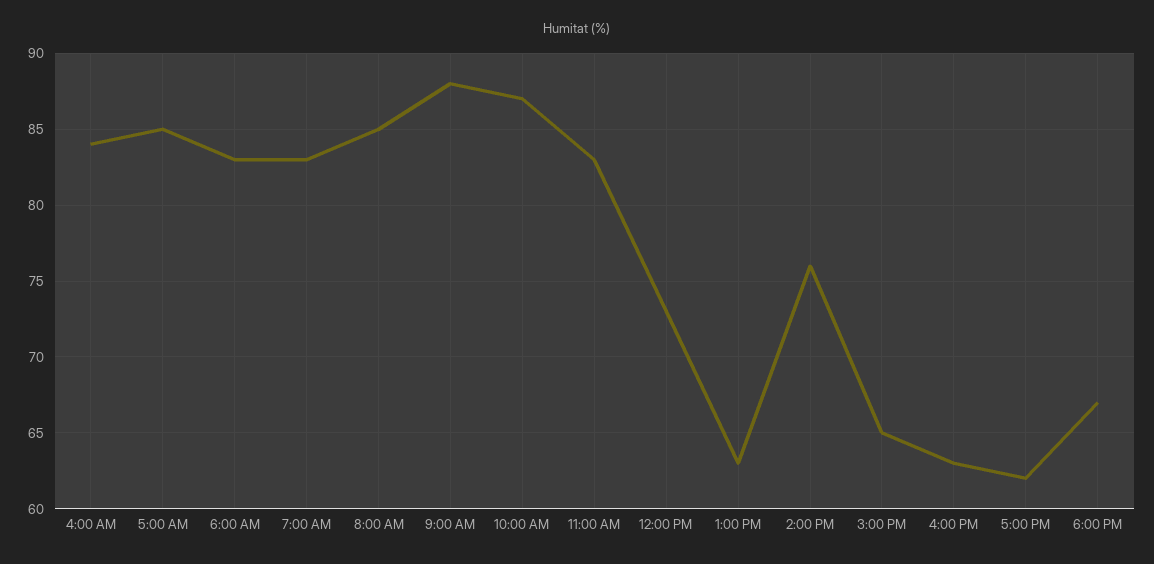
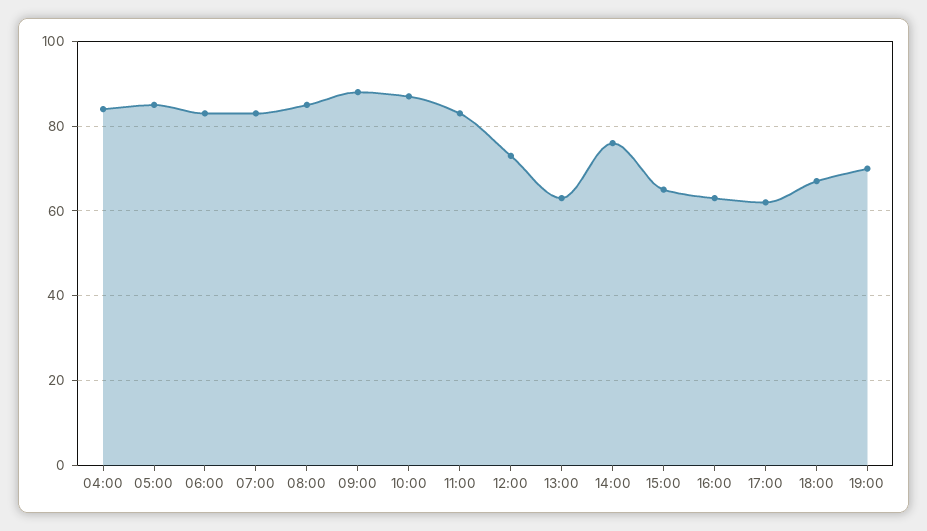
19:00: none -> 70

